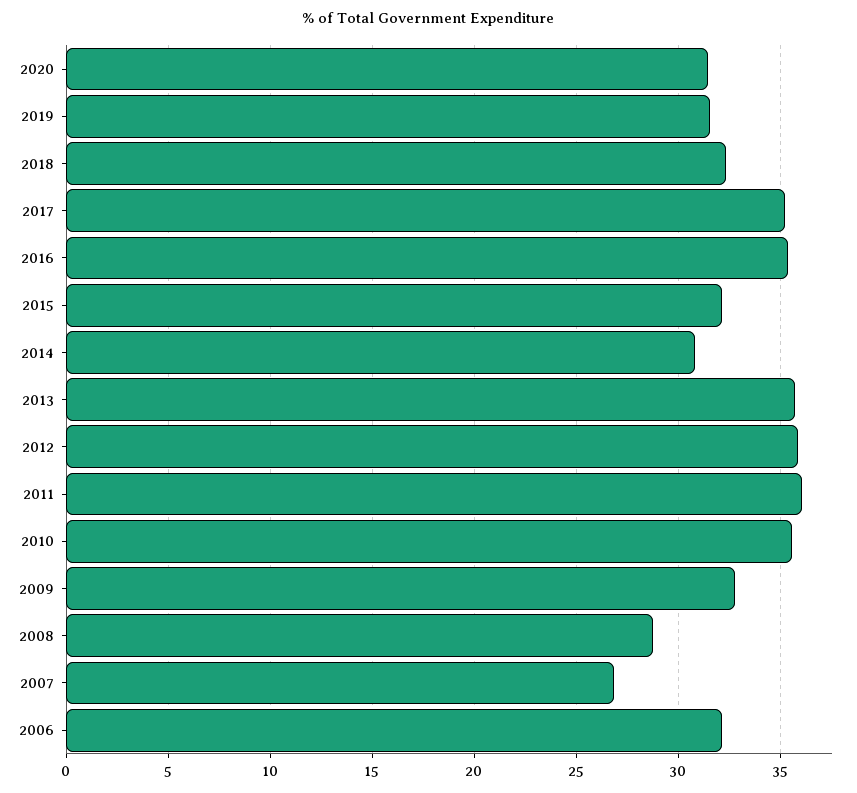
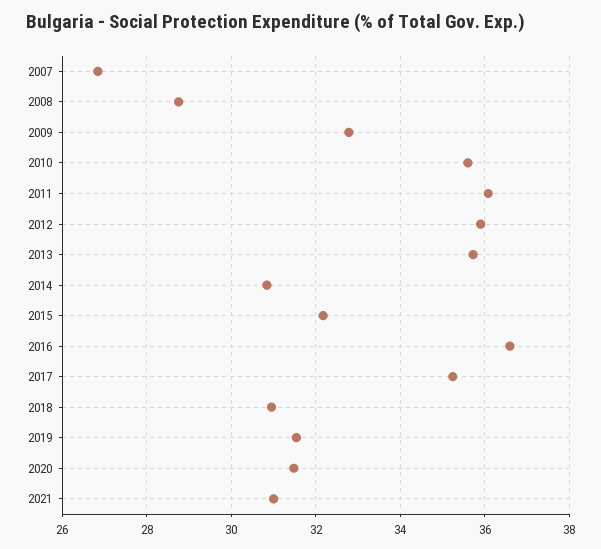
2018: 32.5 -> 31
2016: 35.5 -> 36.6
2006: 32 -> none
2021: none -> 31

